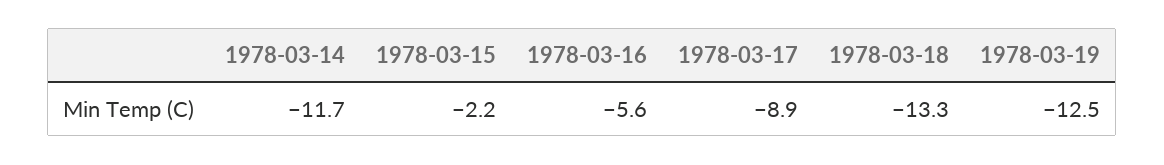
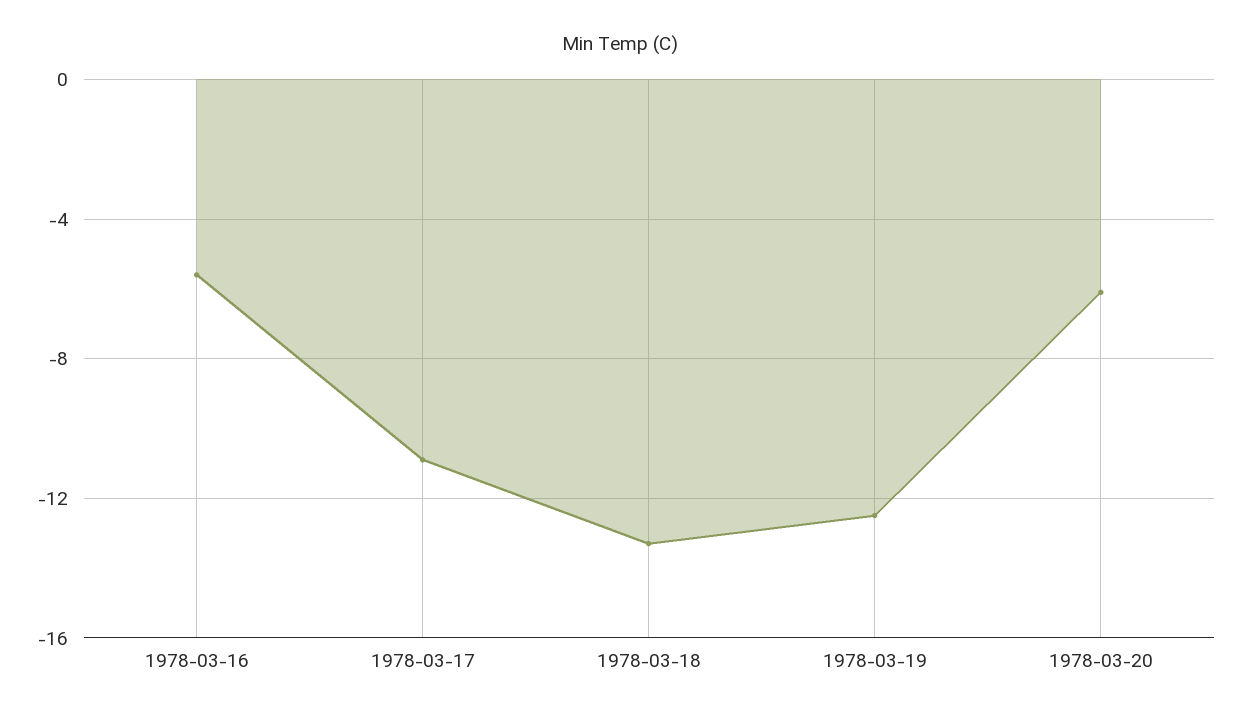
1978-03-14: -11.7 -> none
1978-03-15: -2.2 -> none
1978-03-17: -8.9 -> -11
1978-03-20: none -> -6

